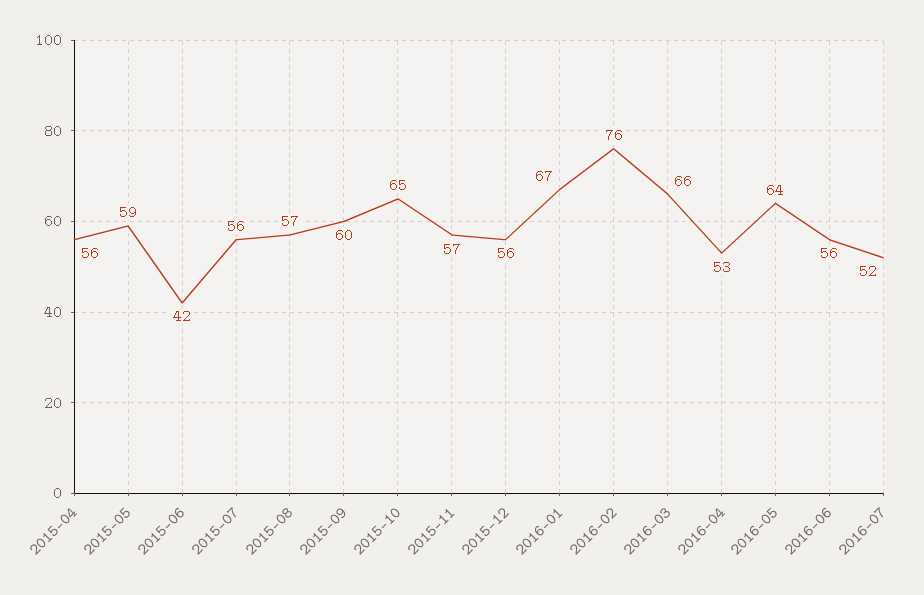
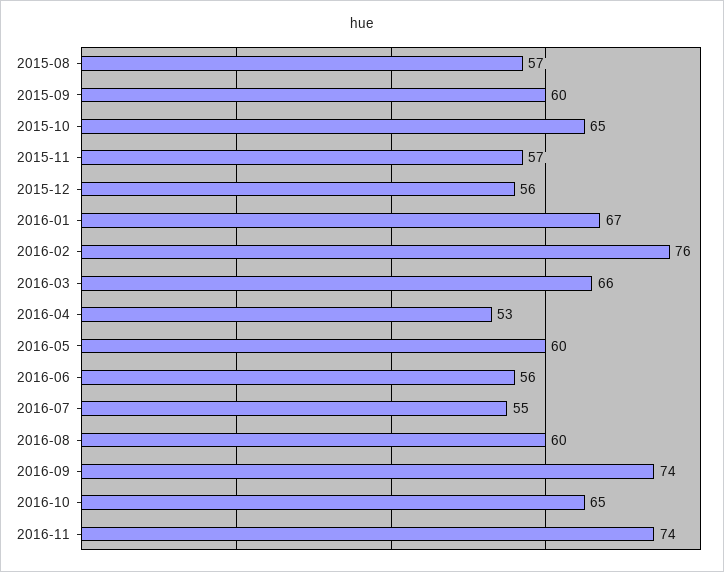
2015-04: 56 -> none
2015-05: 59 -> none
2015-06: 42 -> none
2015-07: 56 -> none
2016-05: 64 -> 60
2016-07: 52 -> 55
2016-08: none -> 60
2016-09: none -> 74
2016-10: none -> 65
2016-11: none -> 74

